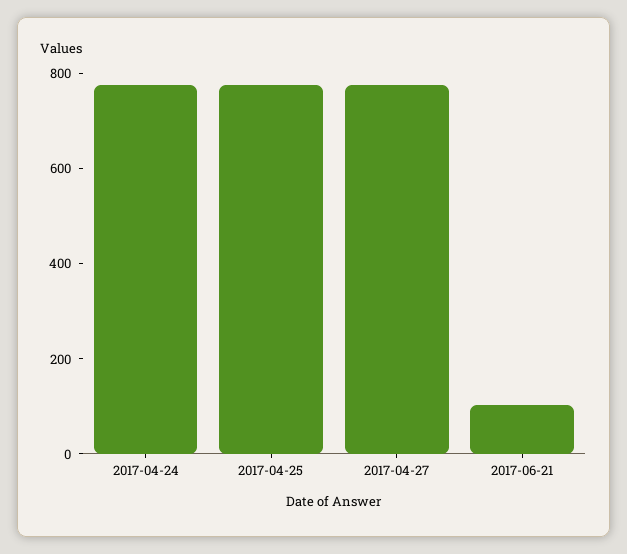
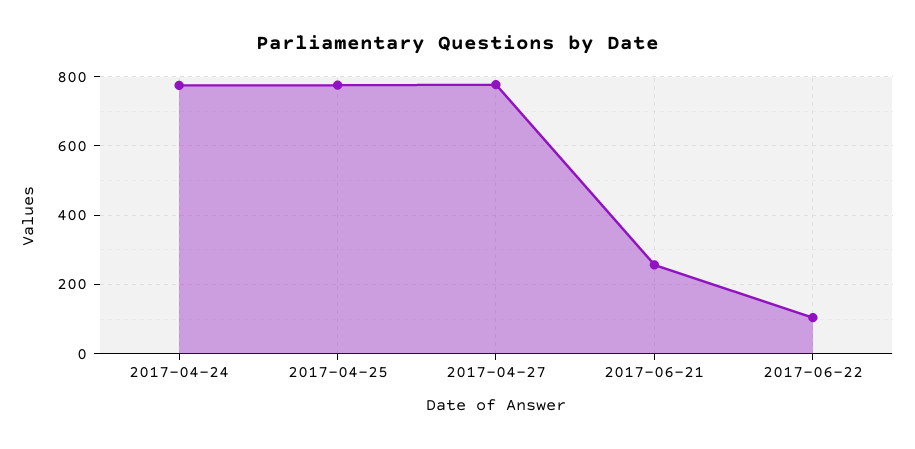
2017-06-21: 100 -> 260
2017-06-22: none -> 100

